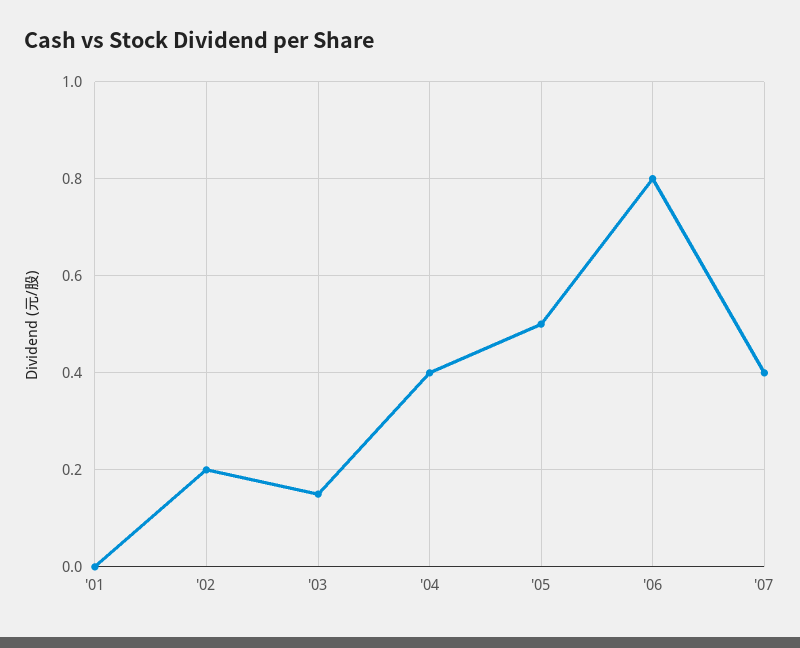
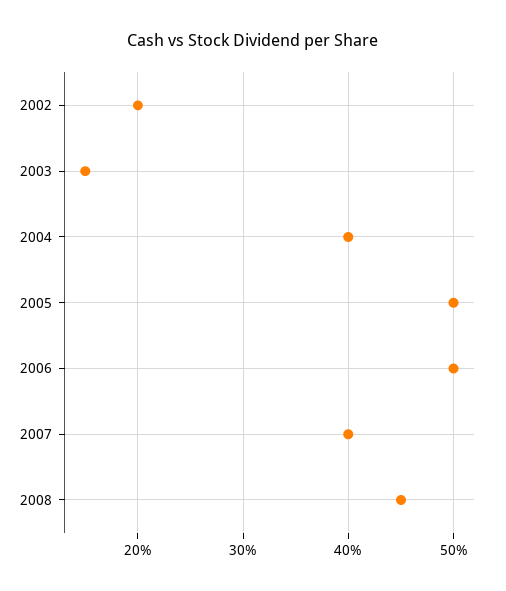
'01: 0 -> none
'06: 0.8 -> 0.5
2008: none -> 0.45

